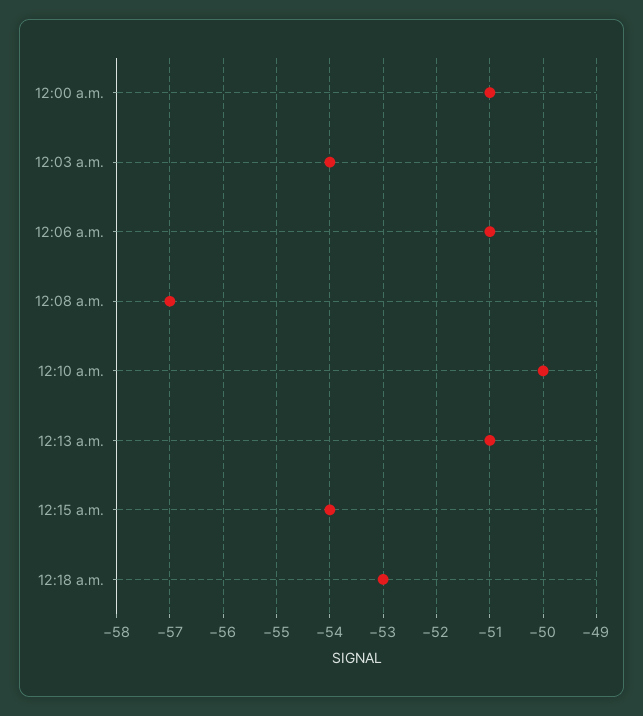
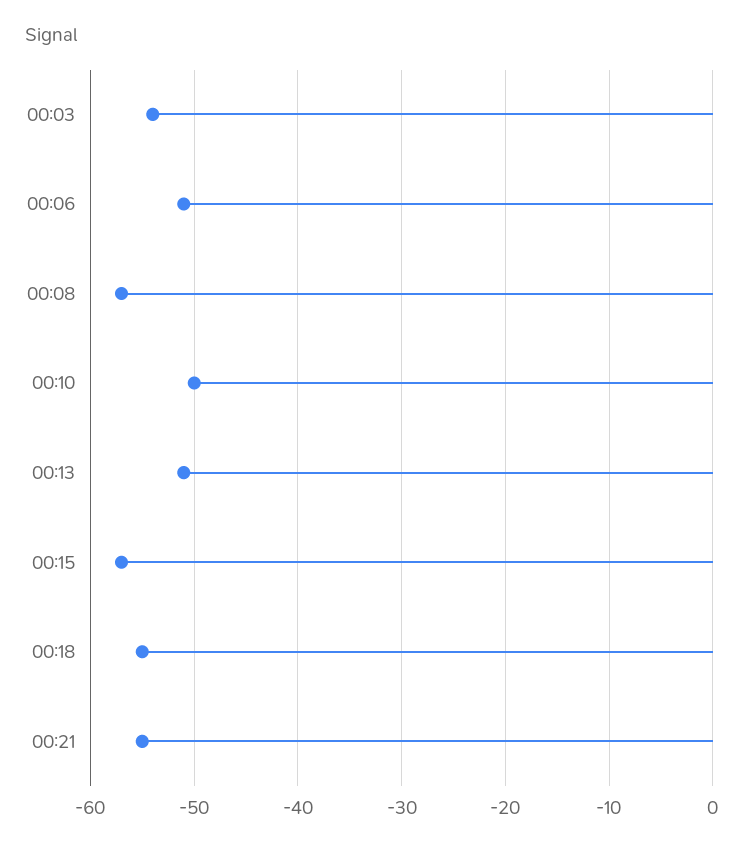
12:00 a.m.: -51 -> none
12:15 a.m.: -54 -> -57
12:18 a.m.: -53 -> -55
00:21: none -> -55

